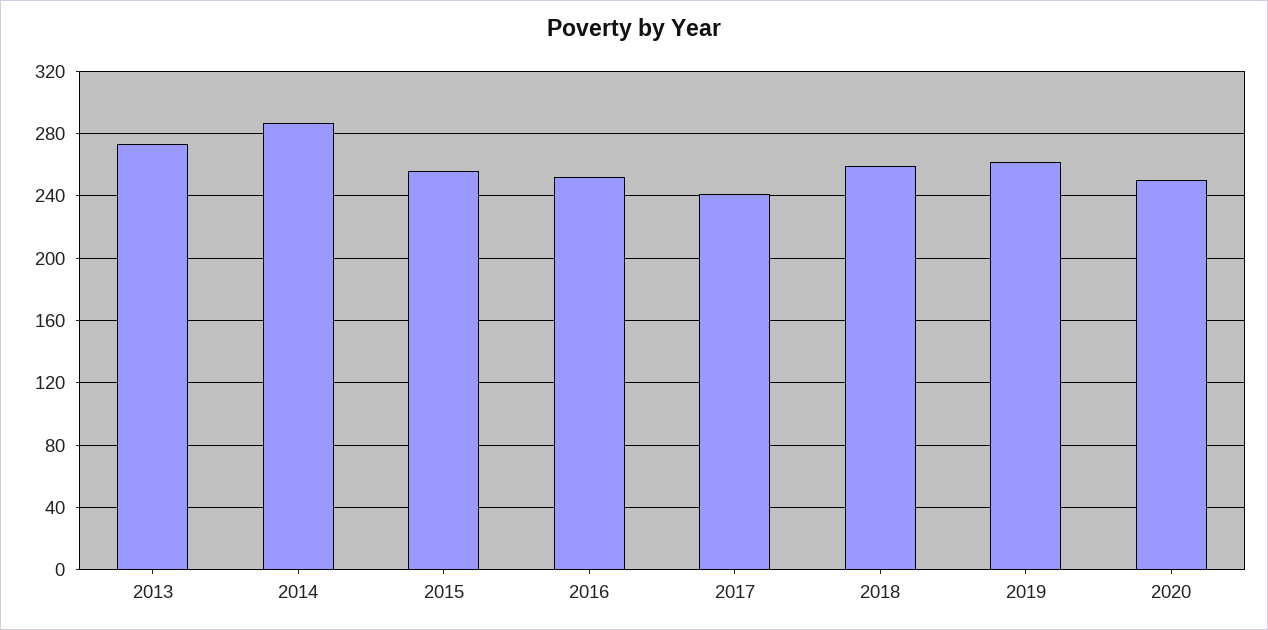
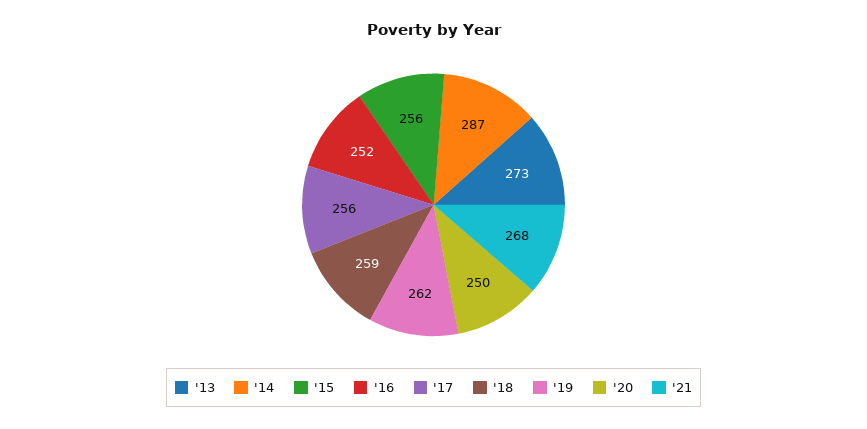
2017: 240 -> 256
'21: none -> 268

